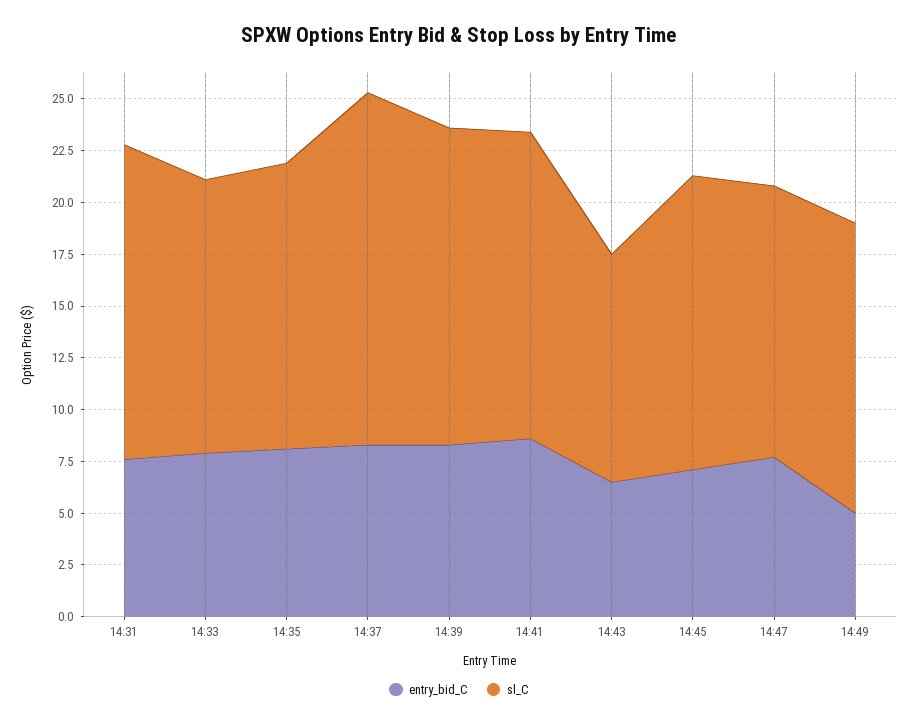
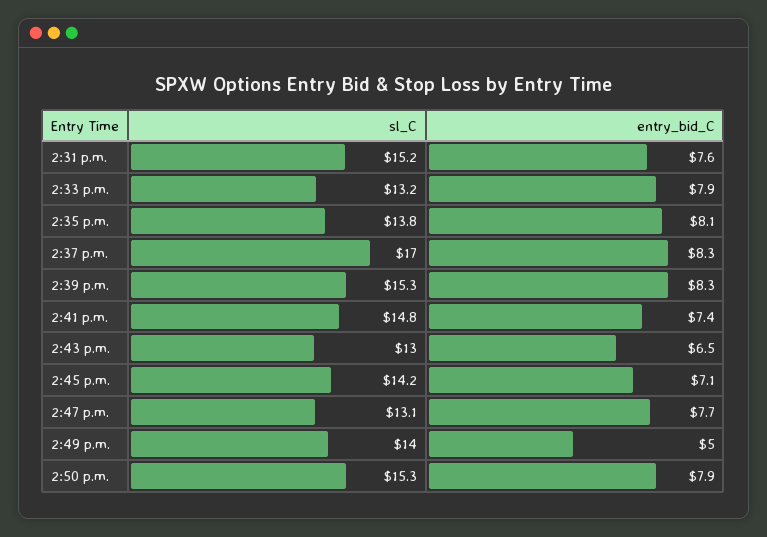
entry_bid_C, 14:41: 8.5 -> 7.4
sl_C, 14:43: 11 -> 13
sl_C, 2:50 p.m.: none -> 15.3
entry_bid_C, 2:50 p.m.: none -> 7.9

